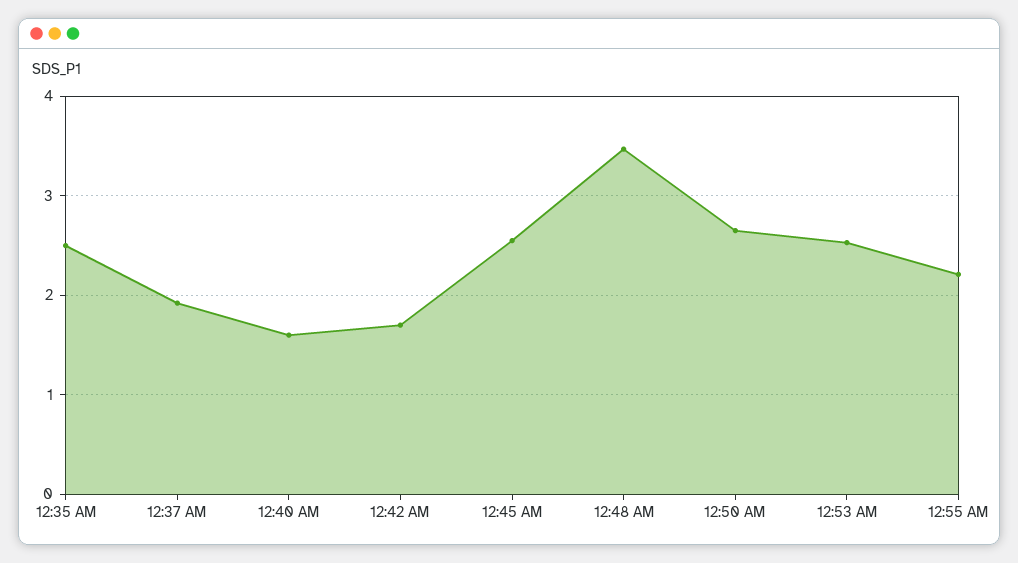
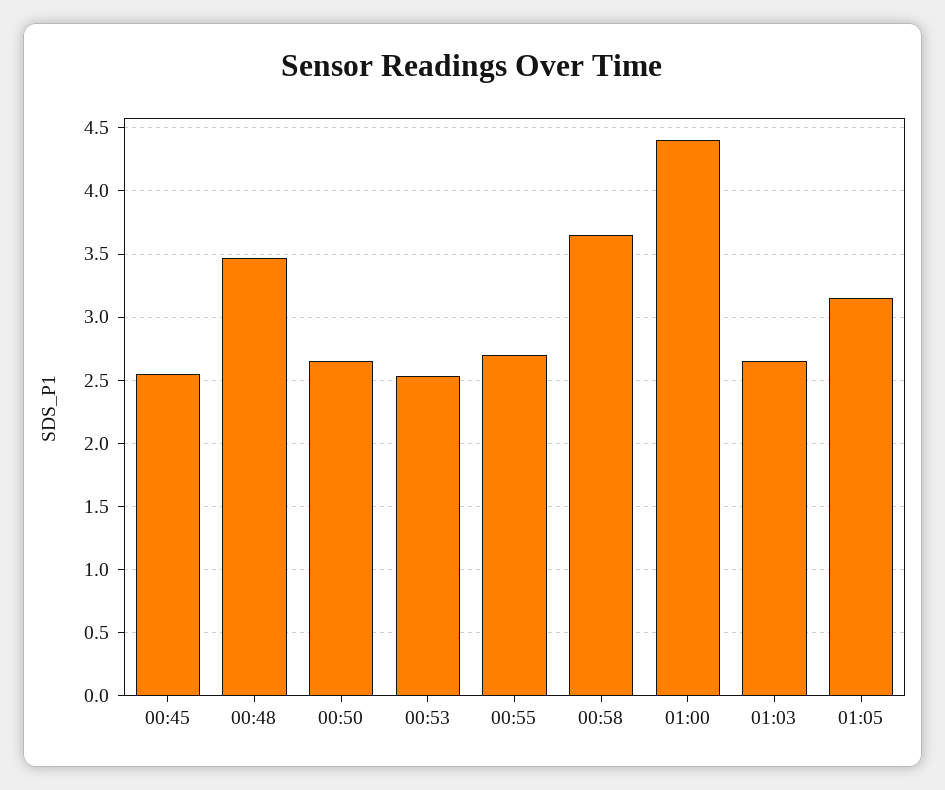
12:35 AM: 2.5 -> none
12:37 AM: 1.9 -> none
12:40 AM: 1.6 -> none
12:42 AM: 1.7 -> none
12:55 AM: 2.2 -> 2.7
00:58: none -> 3.65
01:00: none -> 4.4
01:03: none -> 2.65
01:05: none -> 3.15

